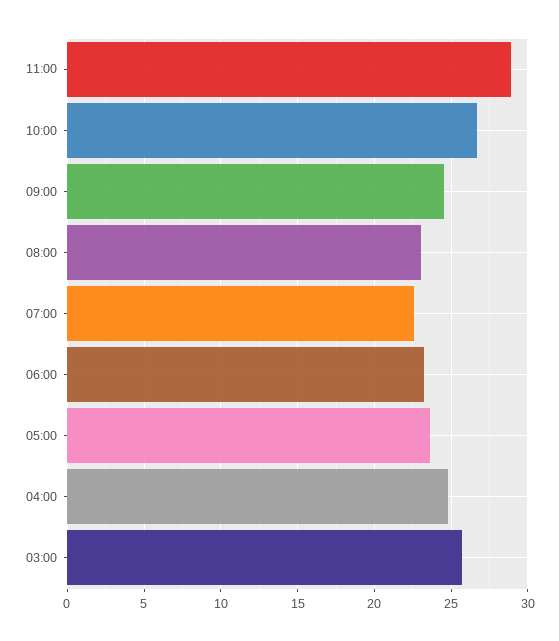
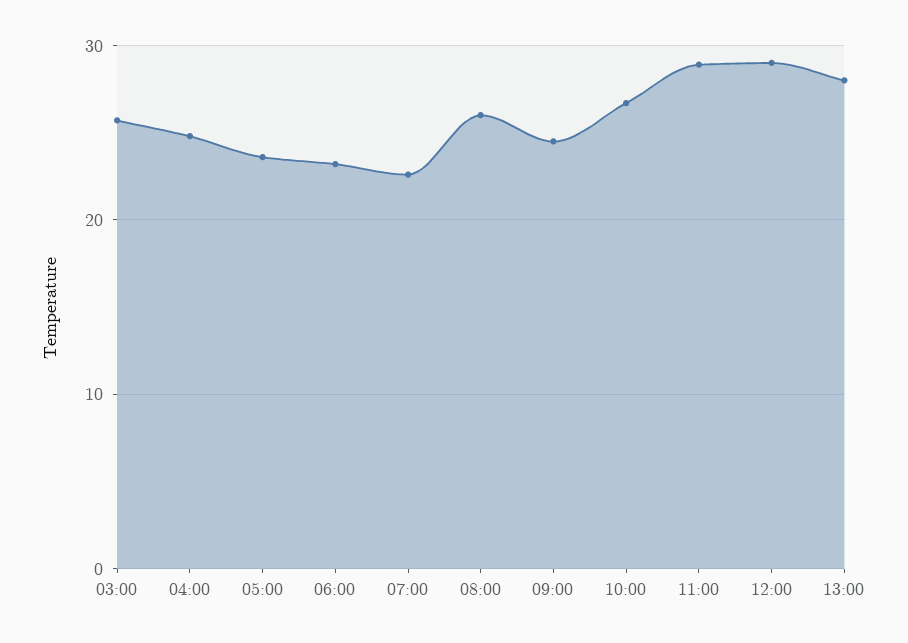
08:00: 23 -> 26
12:00: none -> 29
13:00: none -> 28

